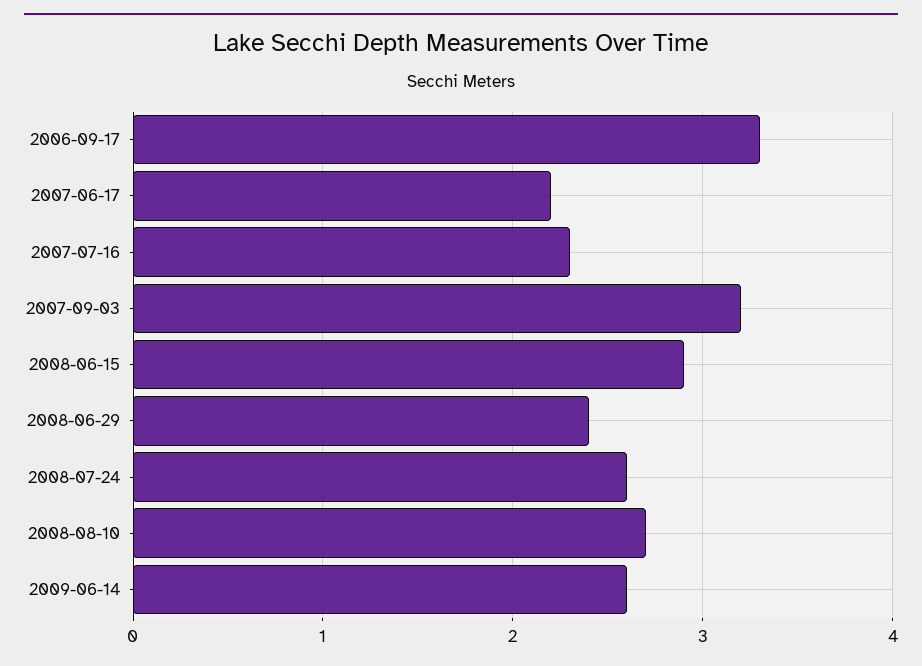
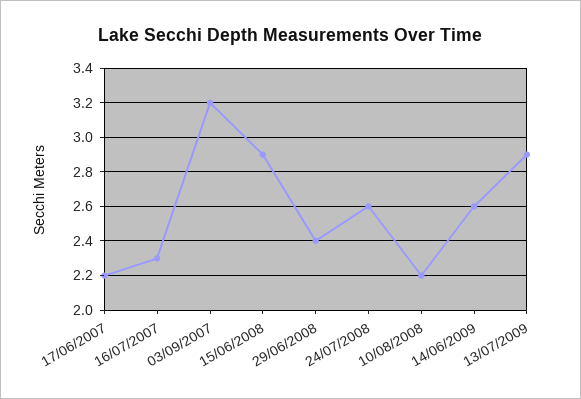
2006-09-17: 3.3 -> none
2008-08-10: 2.7 -> 2.2
13/07/2009: none -> 2.9

